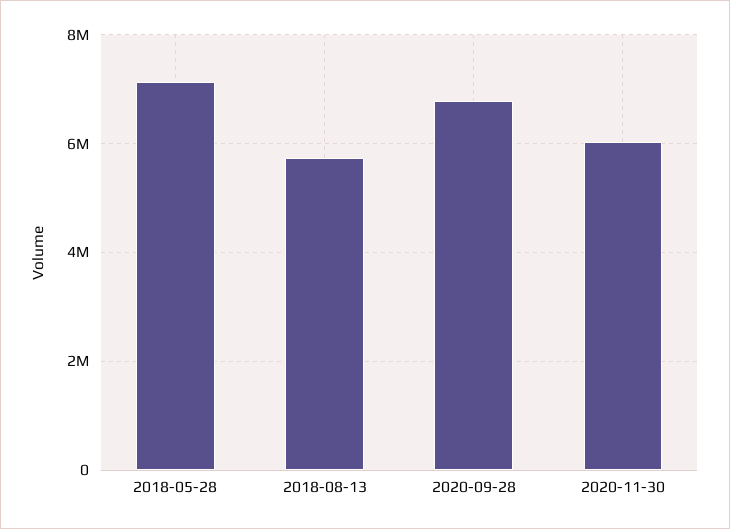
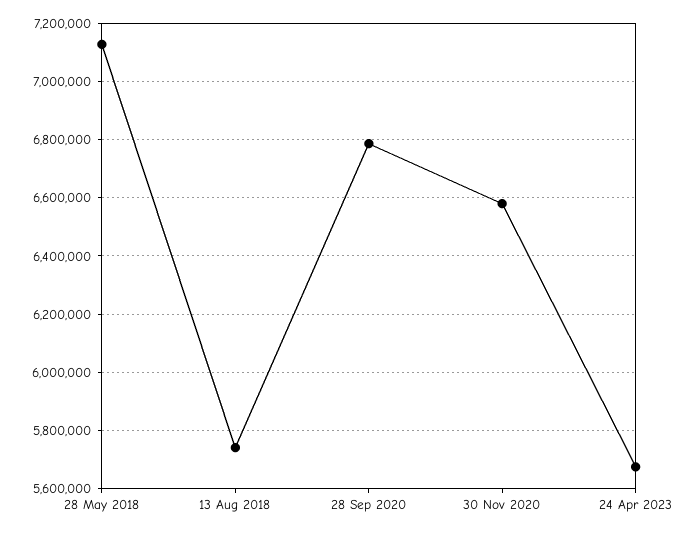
2020-11-30: 6000000 -> 6575000
24 Apr 2023: none -> 5675000

